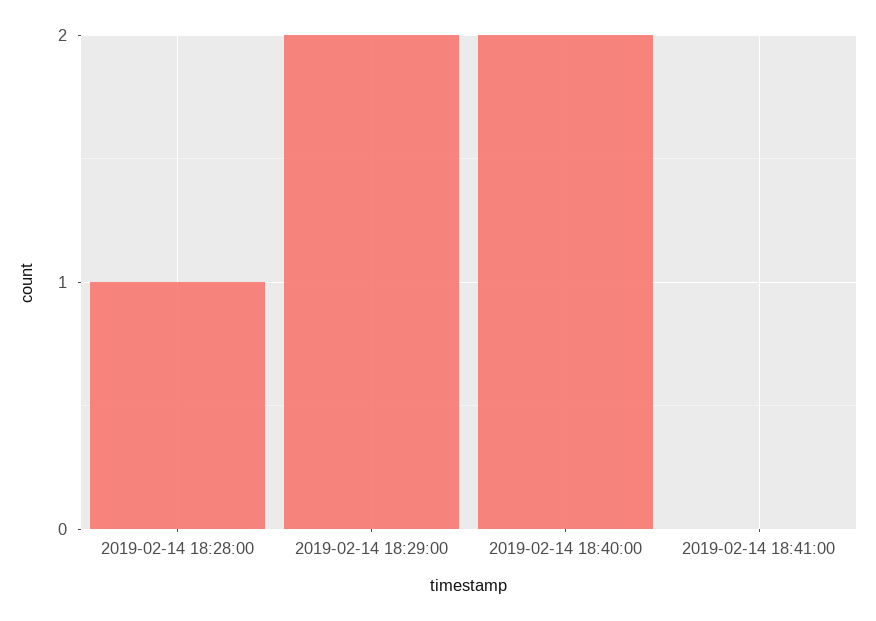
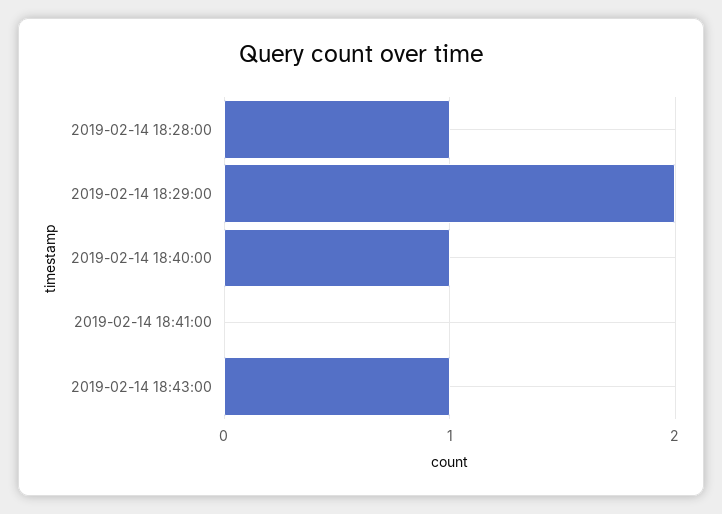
2019-02-14 18:40:00: 2 -> 1
2019-02-14 18:43:00: none -> 1

